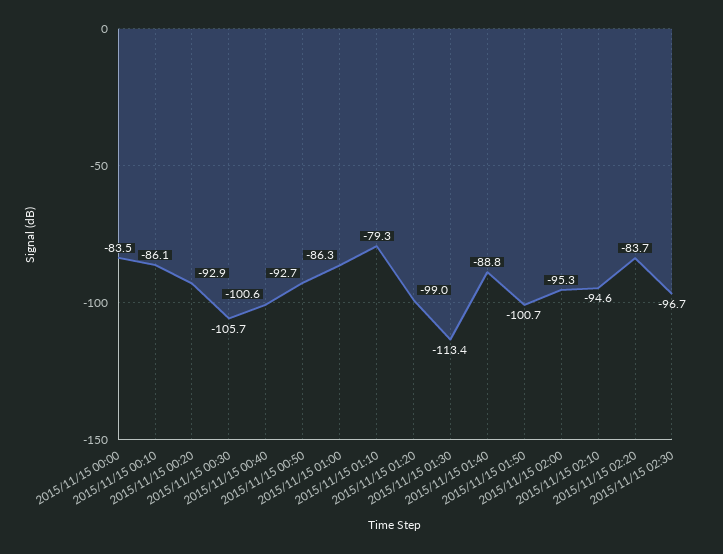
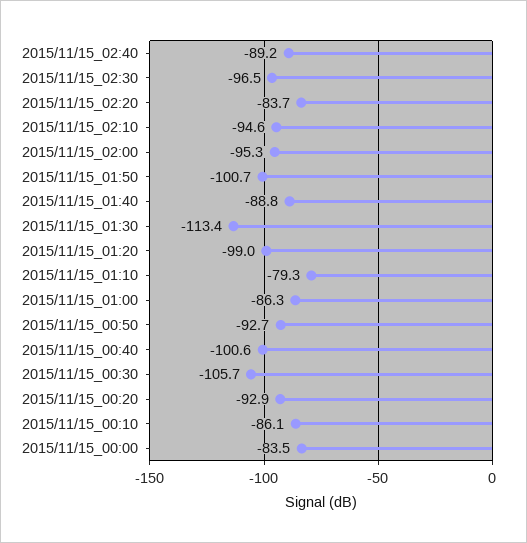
2015/11/15 02:30: -96.7 -> -96.5
2015/11/15_02:40: none -> -89.2

